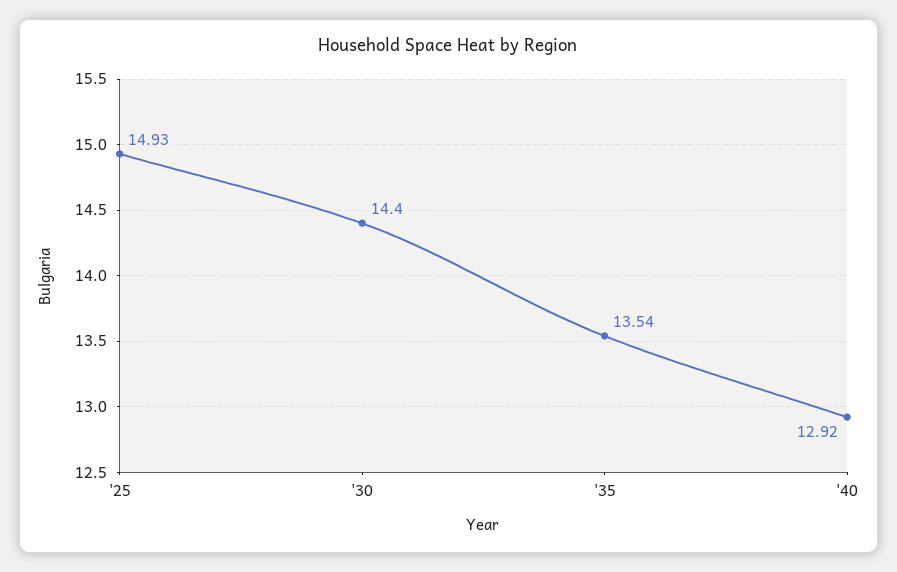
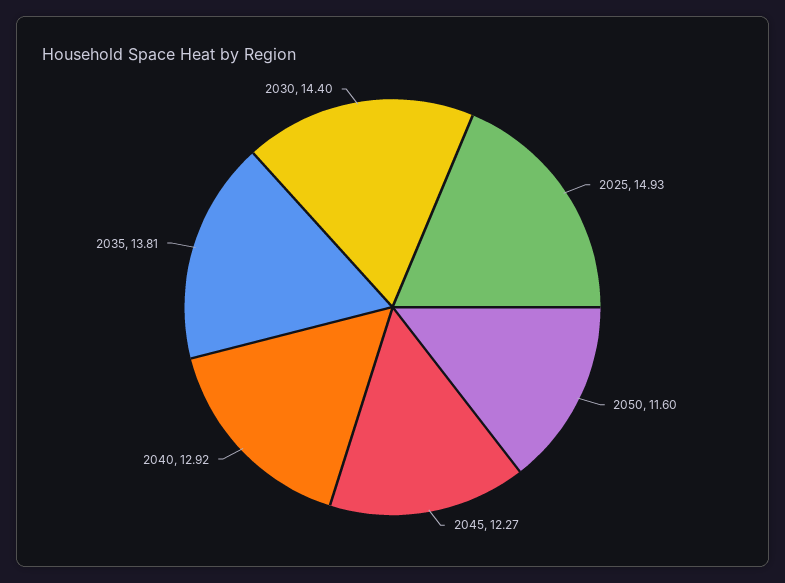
'35: 13.54 -> 13.81
2050: none -> 11.6
2045: none -> 12.27

